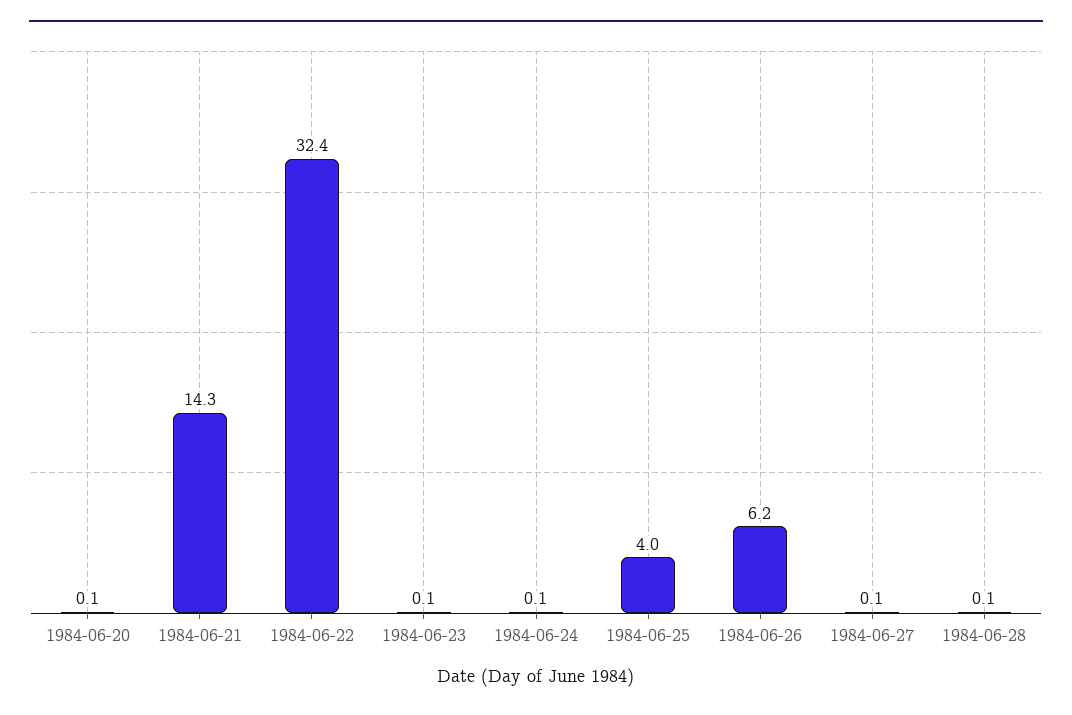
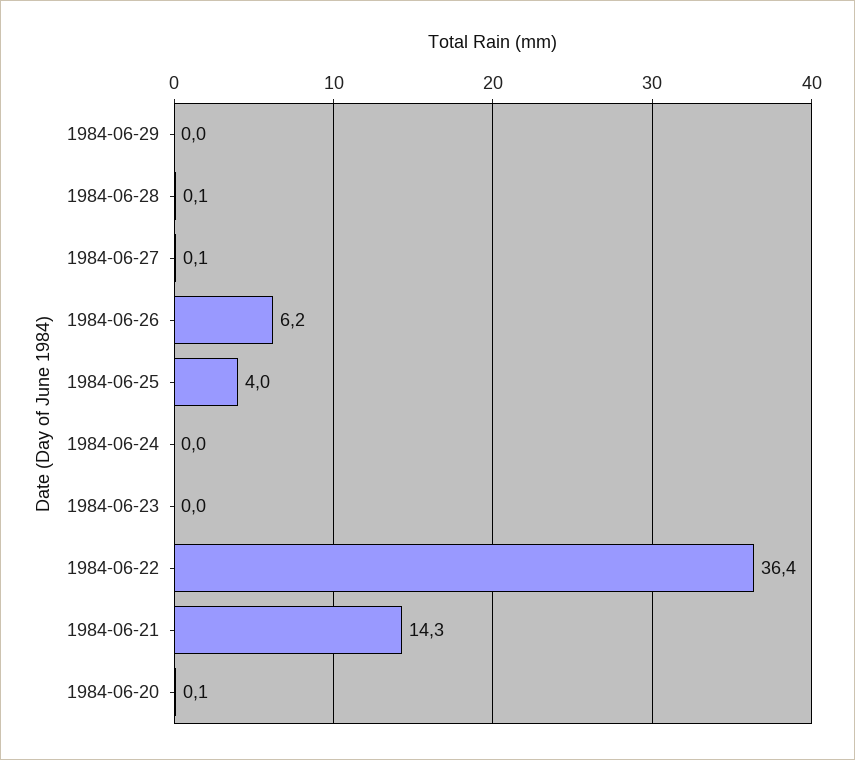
1984-06-22: 32.4 -> 36.4
1984-06-23: 0.1 -> 0
1984-06-24: 0.1 -> 0
1984-06-29: none -> 0

